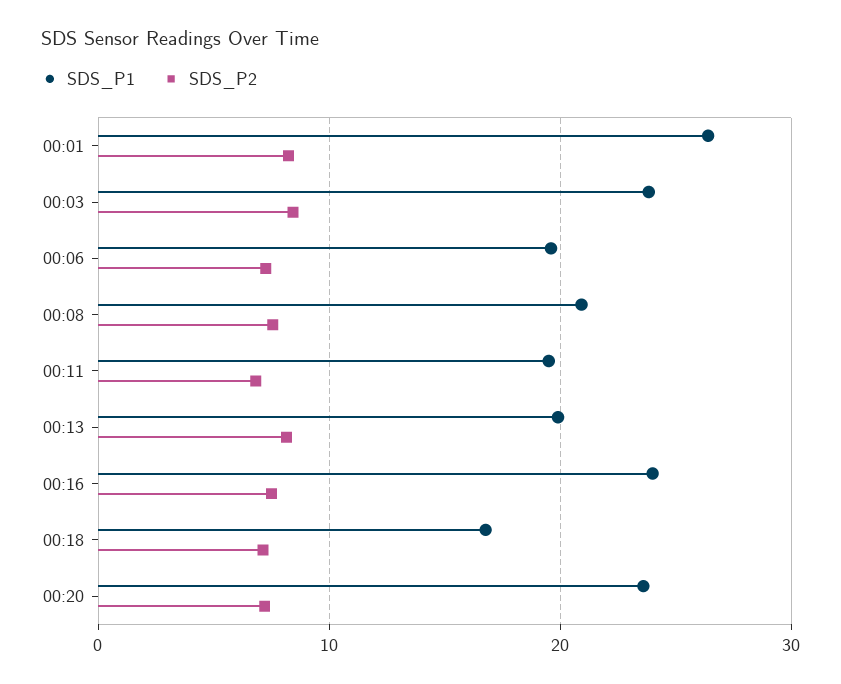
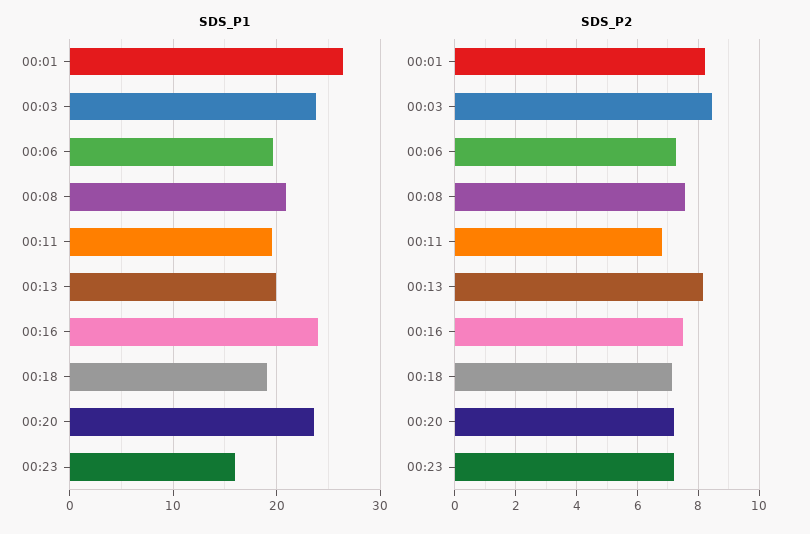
SDS_P1, 00:18: 17 -> 19
SDS_P1, 00:23: none -> 16
SDS_P2, 00:23: none -> 7.2

